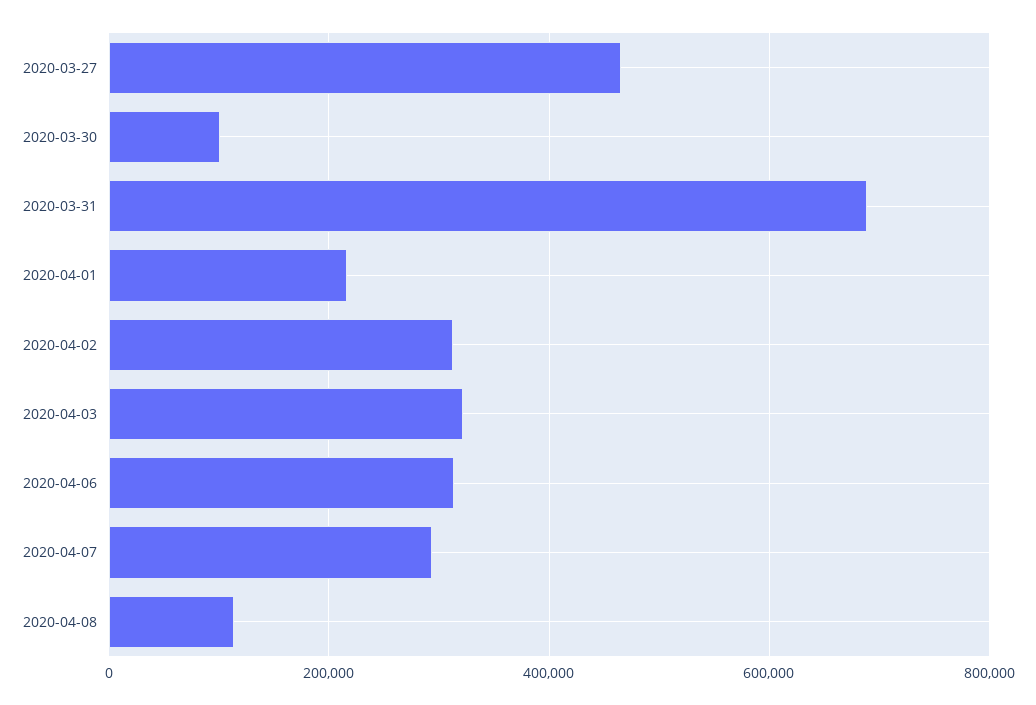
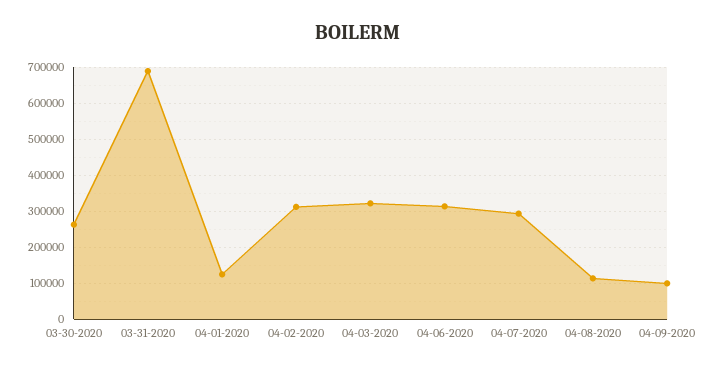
2020-03-27: 460000 -> none
2020-03-30: 100000 -> 260000
2020-04-01: 220000 -> 120000
04-09-2020: none -> 100000

